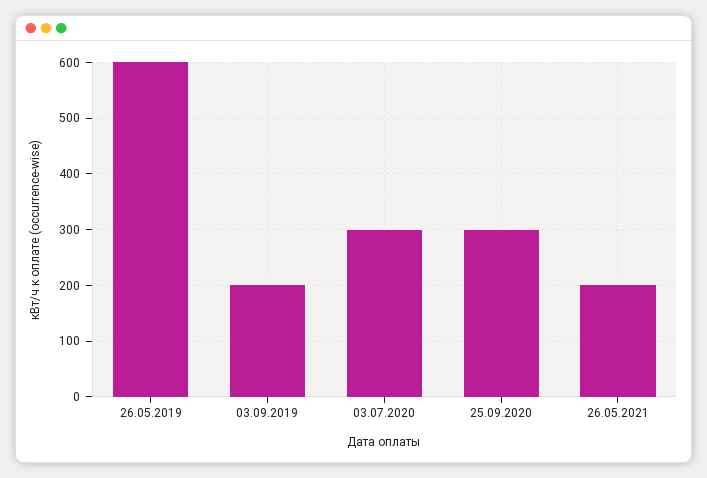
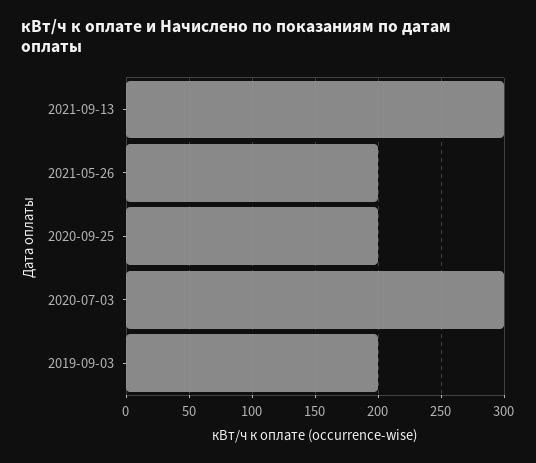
26.05.2019: 600 -> none
25.09.2020: 300 -> 200
2021-09-13: none -> 300

